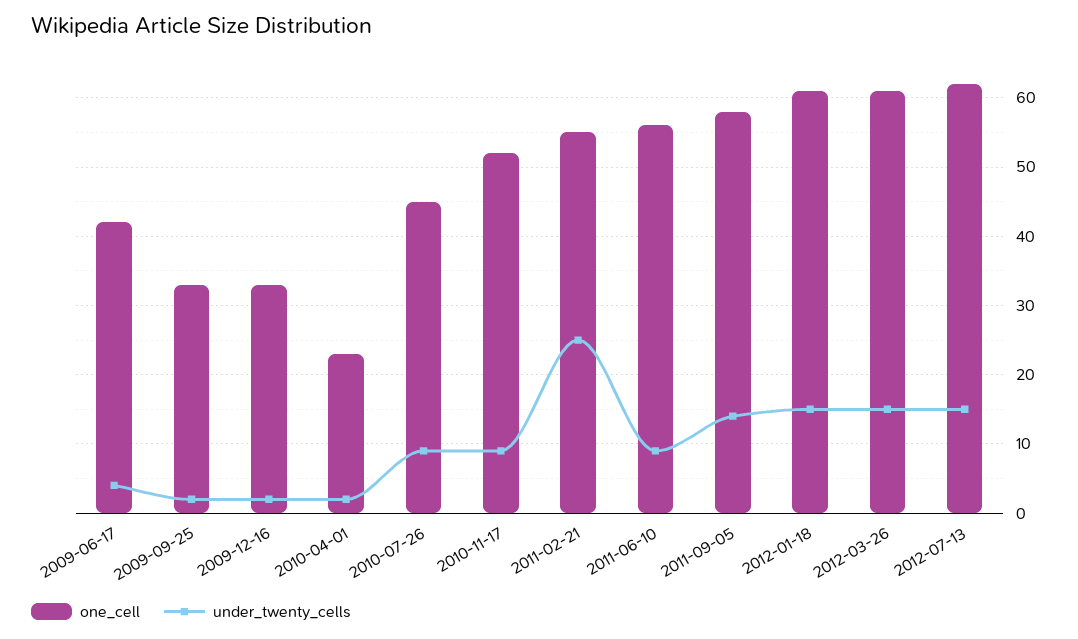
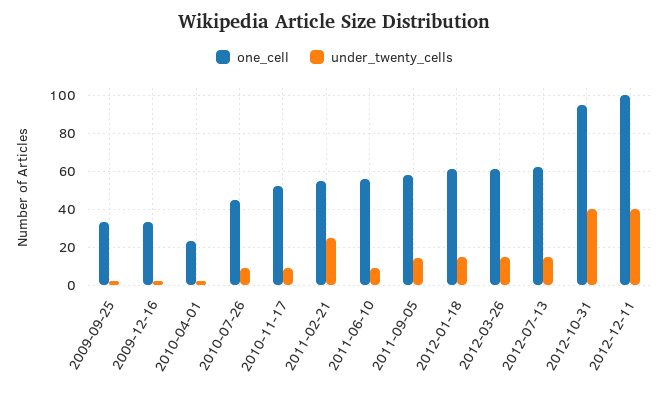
one_cell, 2009-06-17: 42 -> none
under_twenty_cells, 2009-06-17: 4 -> none
one_cell, 2012-10-31: none -> 95
under_twenty_cells, 2012-10-31: none -> 40
one_cell, 2012-12-11: none -> 100
under_twenty_cells, 2012-12-11: none -> 40

